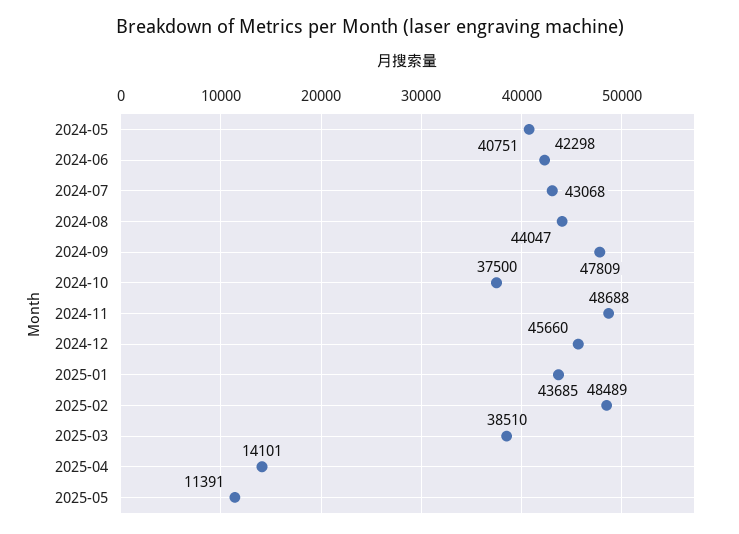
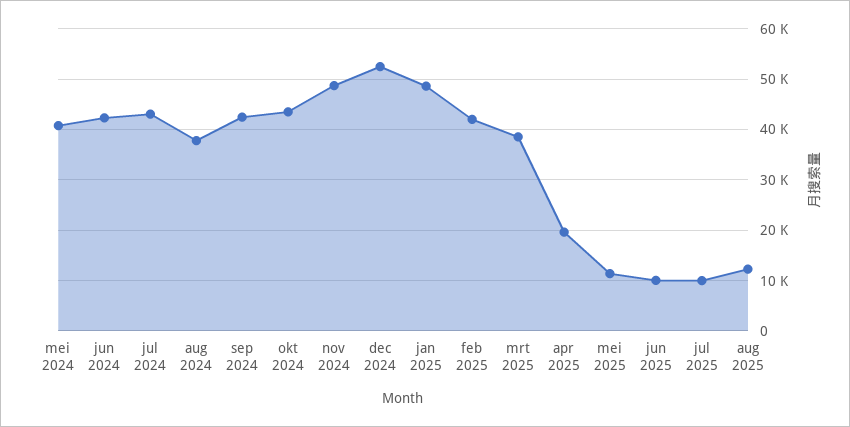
2024-08: 44047 -> 38000
2024-09: 47809 -> 42000
2024-10: 37500 -> 44000
2024-12: 45660 -> 52000
2025-01: 43685 -> 48000
2025-02: 48489 -> 42000
2025-04: 14101 -> 20000
jun 2025: none -> 10000
jul 2025: none -> 10000
aug 2025: none -> 12000

